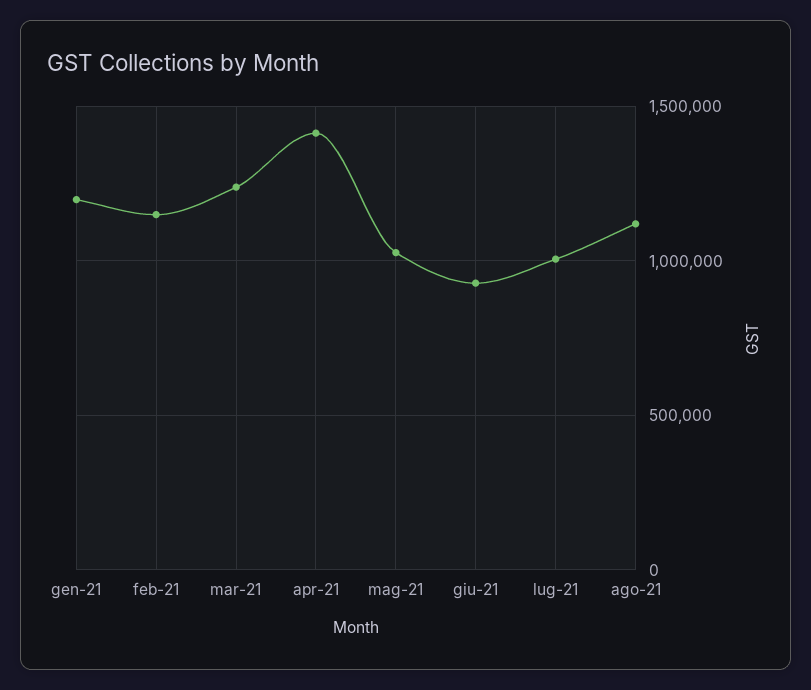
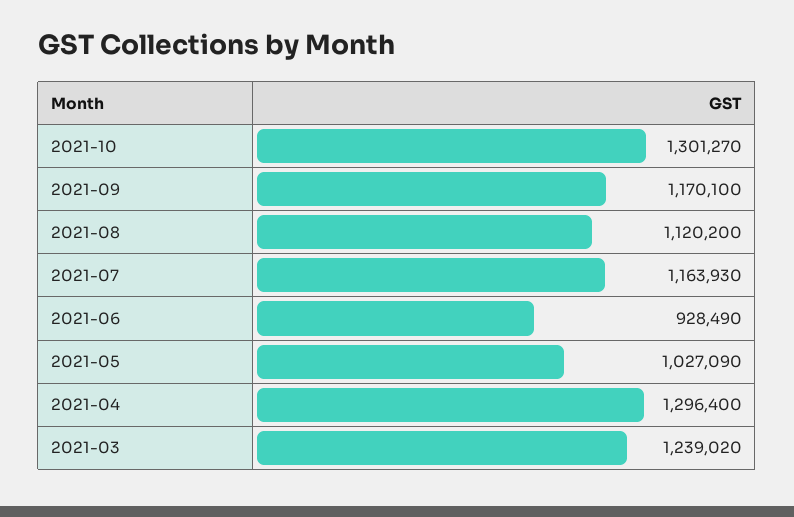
gen-21: 1200000 -> none
feb-21: 1150000 -> none
apr-21: 1400000 -> 1296400
lug-21: 1000000 -> 1163930
2021-10: none -> 1301270
2021-09: none -> 1170100

